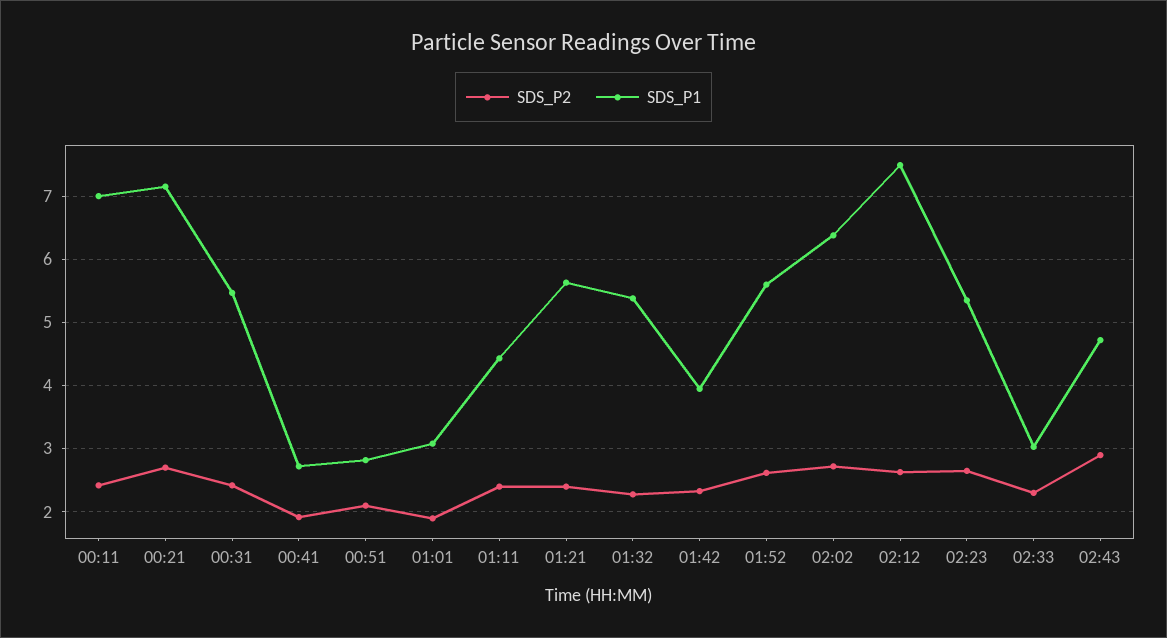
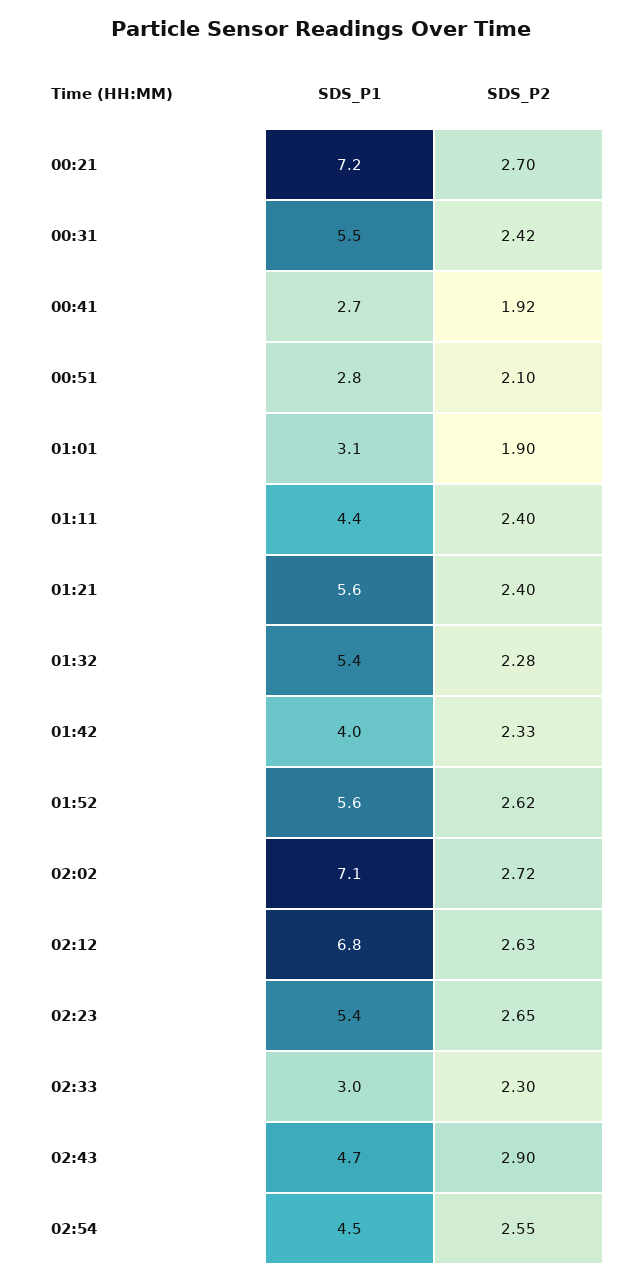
SDS_P2, 00:11: 2.4 -> none
SDS_P1, 00:11: 7 -> none
SDS_P1, 02:02: 6.4 -> 7.1
SDS_P1, 02:12: 7.5 -> 6.8
SDS_P1, 02:54: none -> 4.5
SDS_P2, 02:54: none -> 2.55

